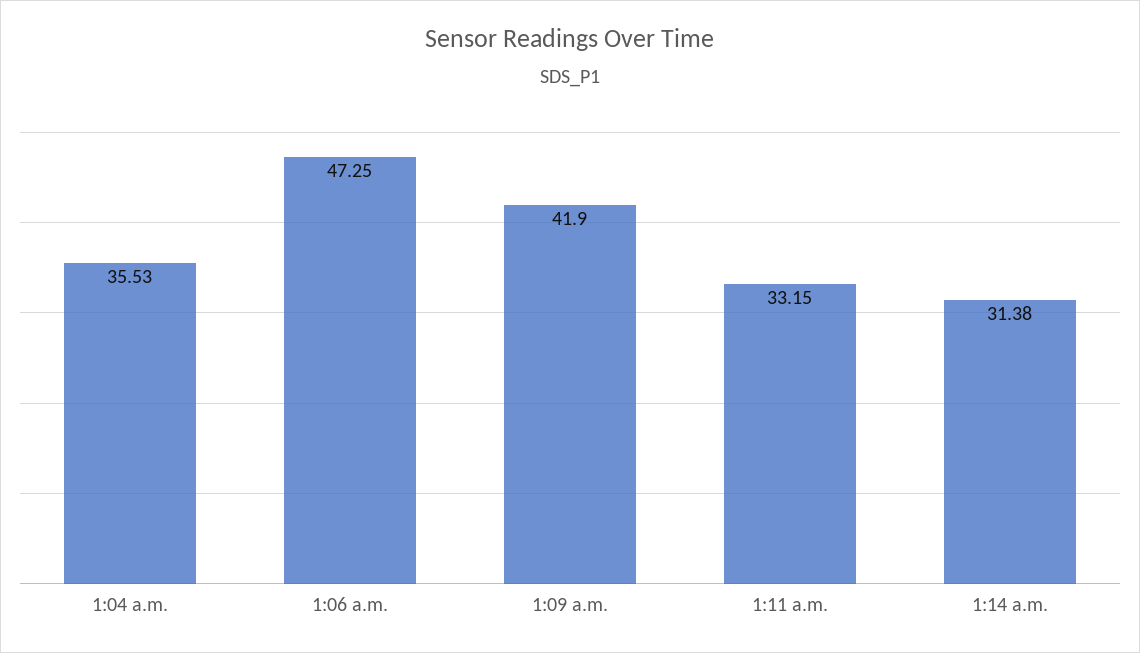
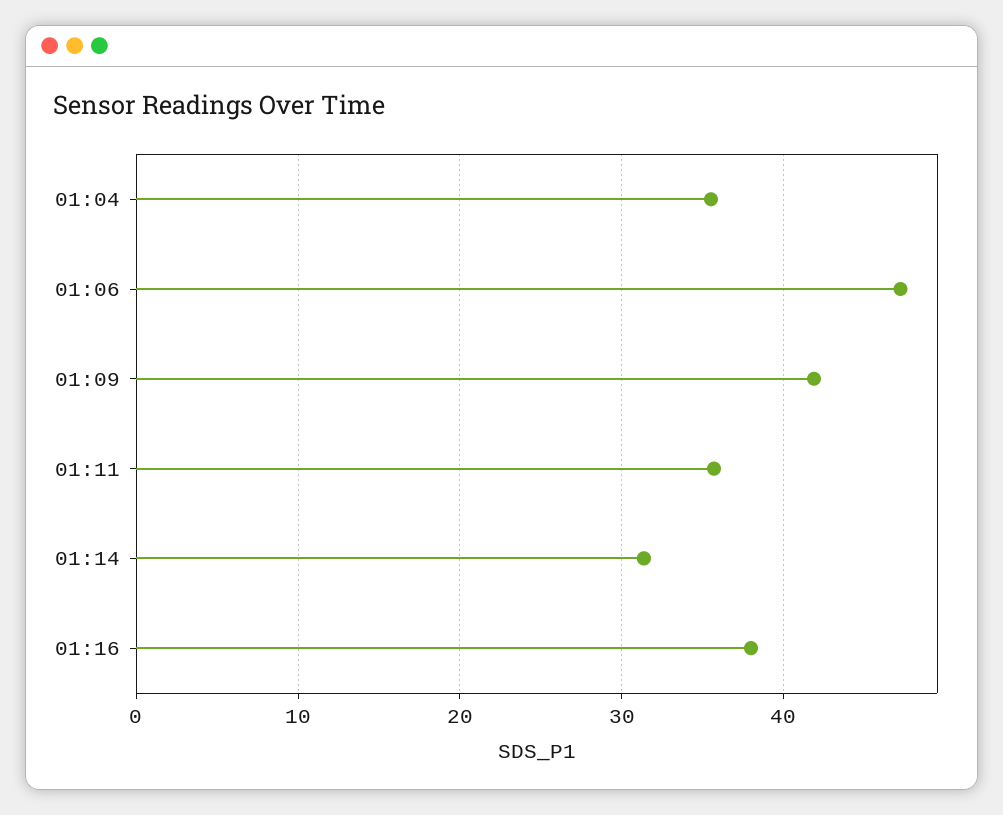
1:11 a.m.: 33.15 -> 36
01:16: none -> 38

